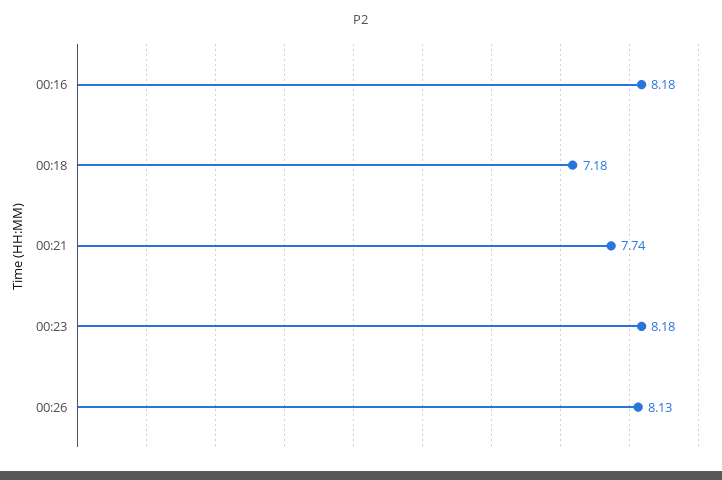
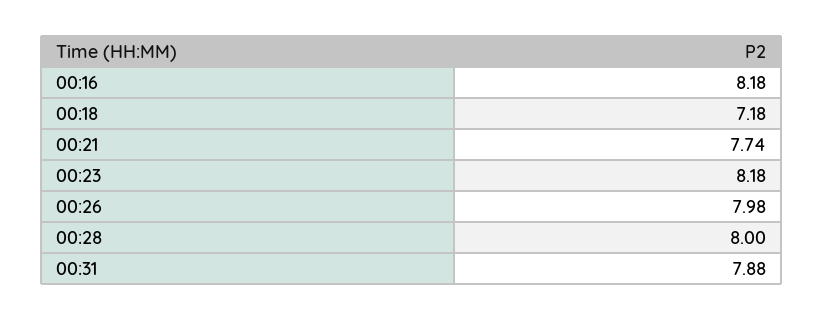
00:26: 8.13 -> 7.98
00:28: none -> 8
00:31: none -> 7.88

